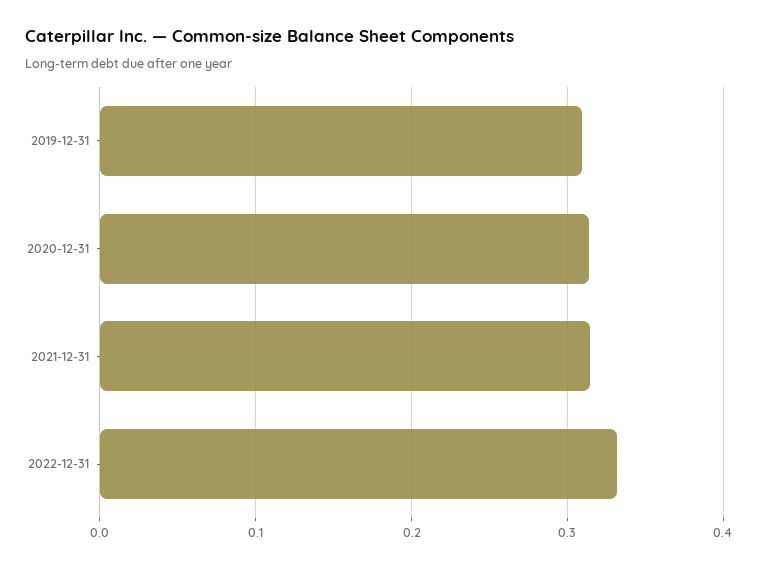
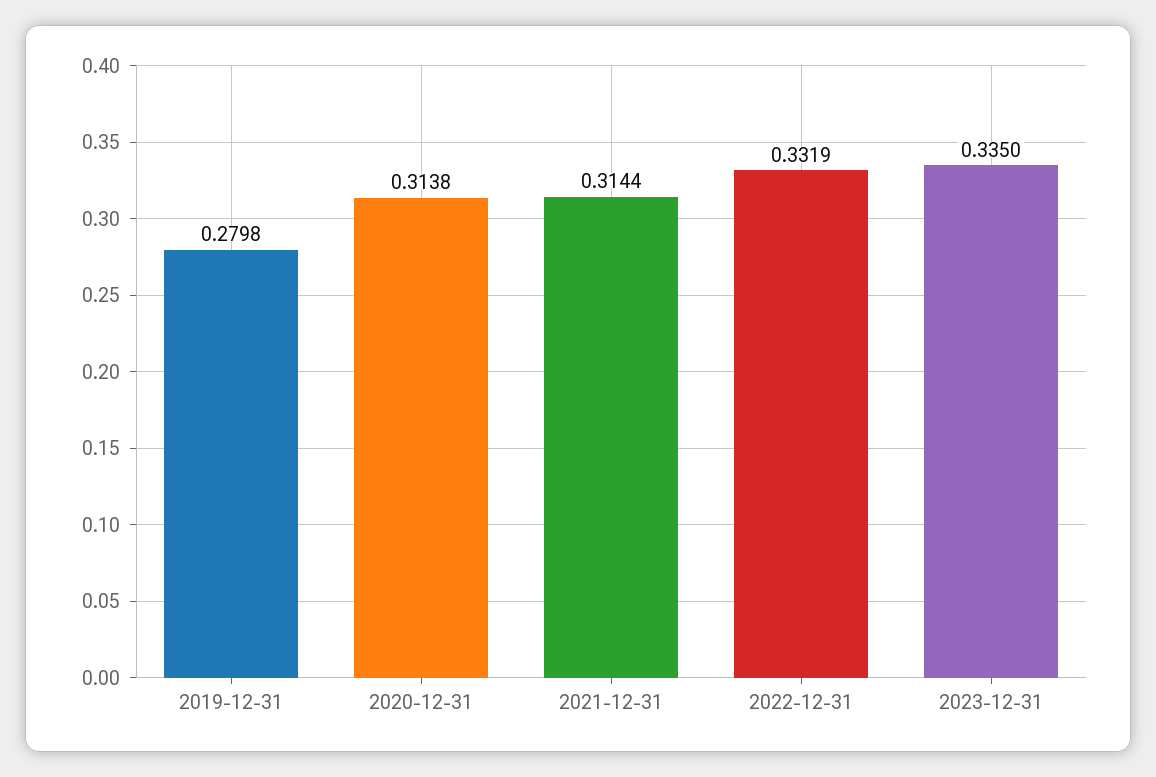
2019-12-31: 0.31 -> 0.2798
2023-12-31: none -> 0.335

